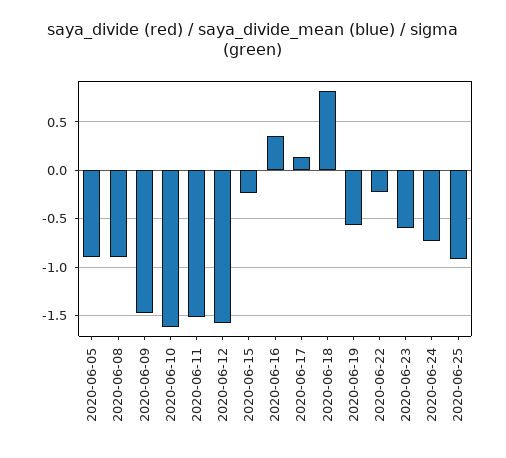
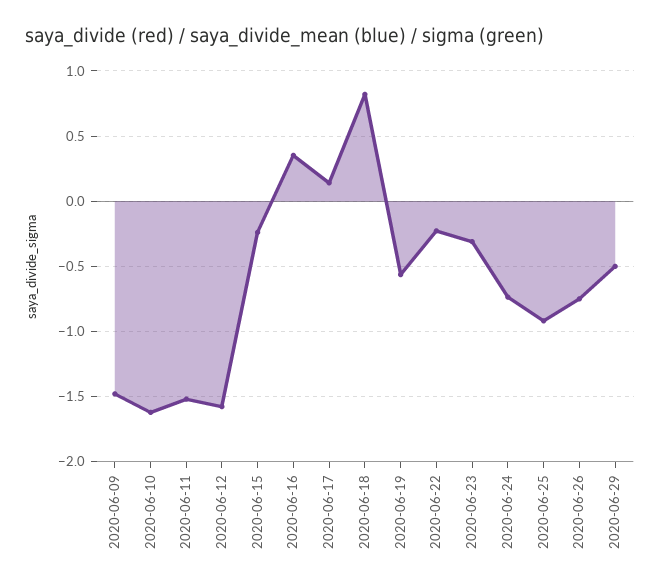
2020-06-05: -0.9 -> none
2020-06-08: -0.9 -> none
2020-06-23: -0.6 -> -0.3
2020-06-26: none -> -0.75
2020-06-29: none -> -0.5

